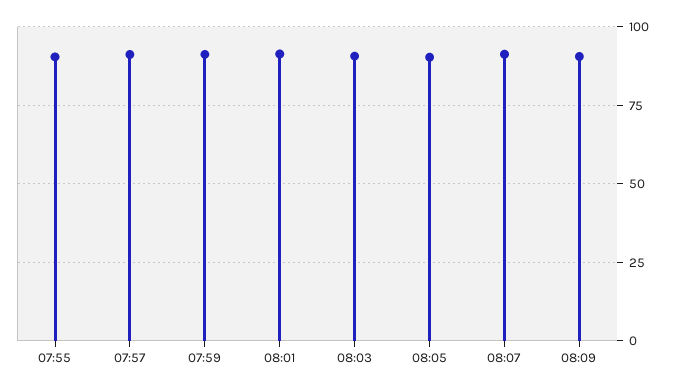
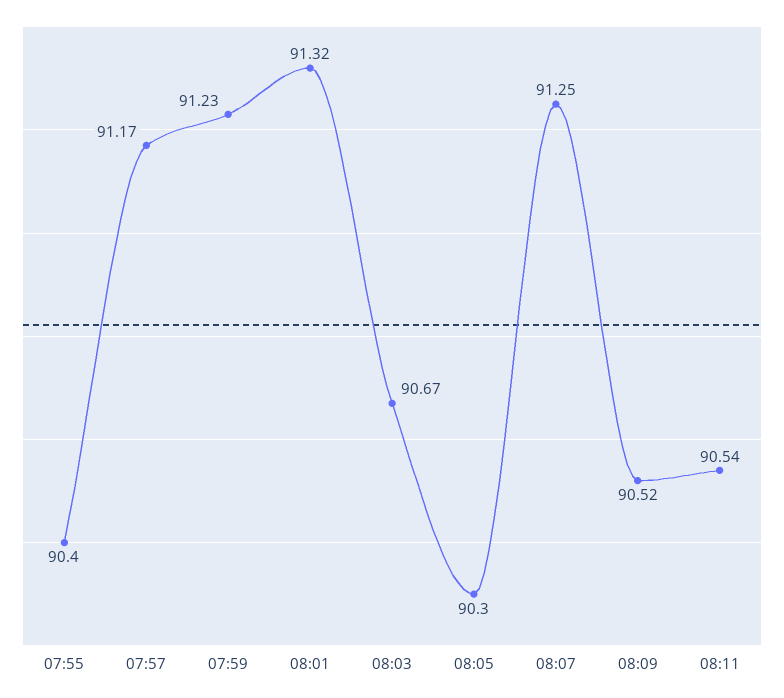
08:11: none -> 90.54

